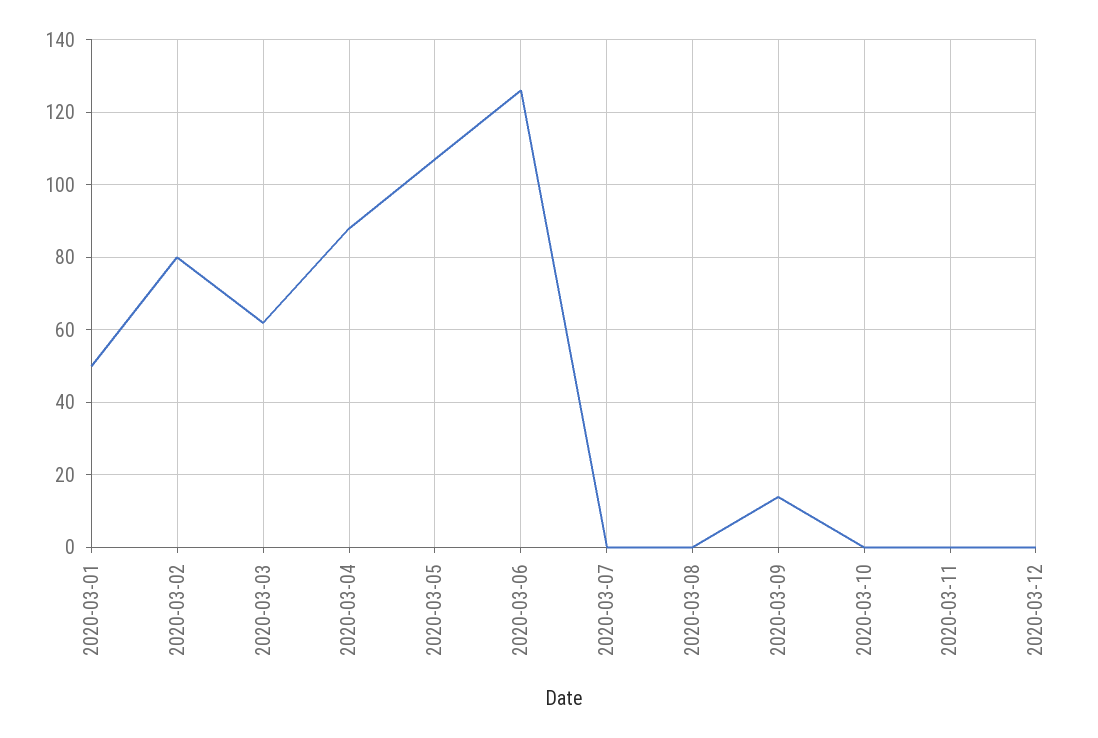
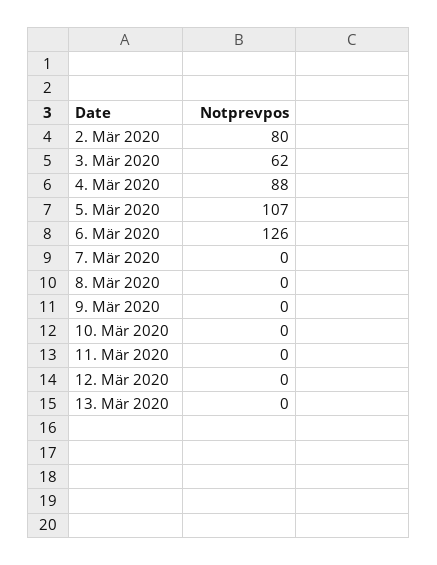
2020-03-01: 50 -> none
2020-03-09: 15 -> 0
13. Mär 2020: none -> 0

